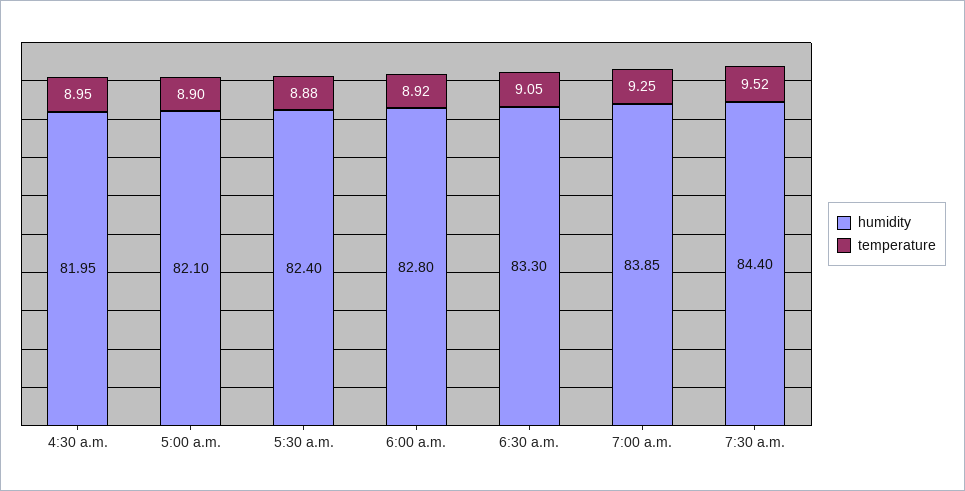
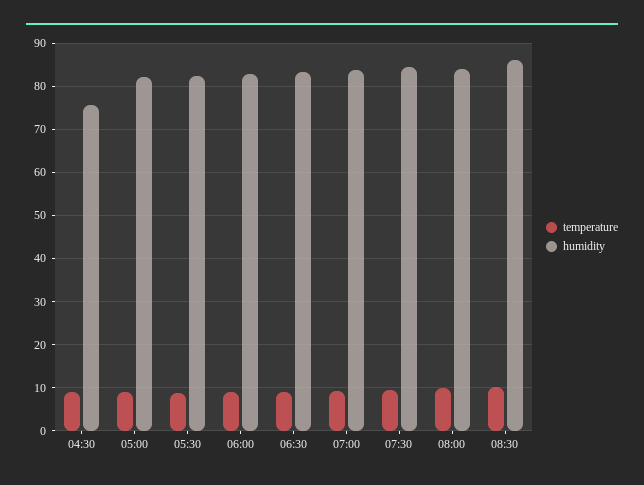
humidity, 4:30 a.m.: 81.95 -> 76
temperature, 08:00: none -> 10
humidity, 08:00: none -> 84
temperature, 08:30: none -> 10
humidity, 08:30: none -> 86

